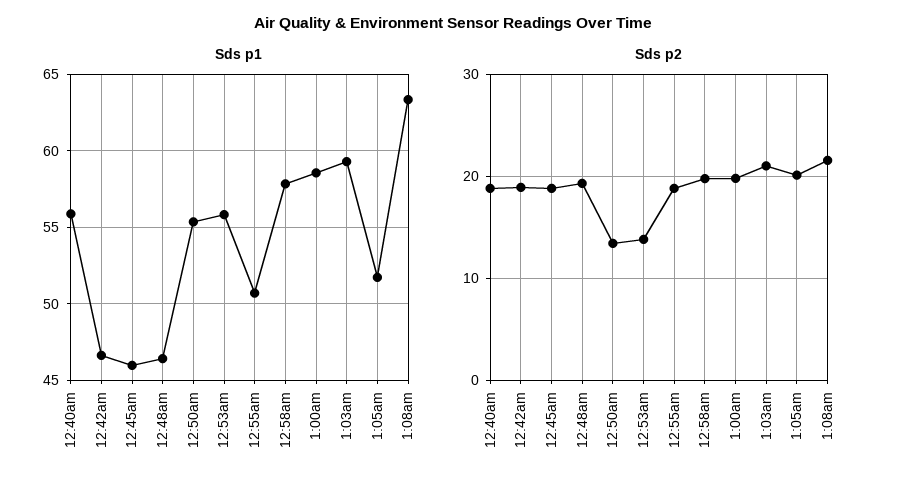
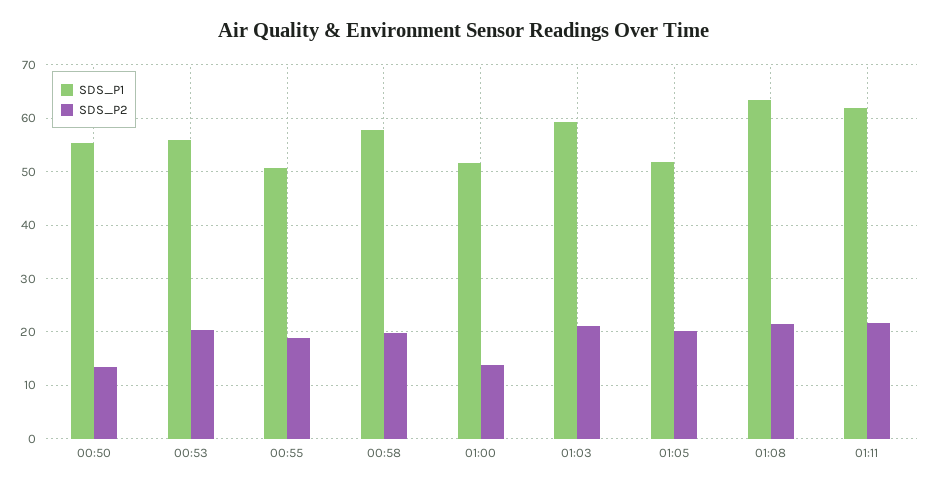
Sds p1, 12:40am: 56 -> none
Sds p1, 12:42am: 46.5 -> none
Sds p1, 12:45am: 46 -> none
Sds p1, 12:48am: 46.5 -> none
Sds p1, 1:00am: 58.5 -> 52
Sds p2, 12:40am: 19 -> none
Sds p2, 12:42am: 19 -> none
Sds p2, 12:45am: 19 -> none
Sds p2, 12:48am: 19 -> none
Sds p2, 12:53am: 14 -> 20
Sds p2, 1:00am: 20 -> 14
Sds p1, 01:11: none -> 62
Sds p2, 01:11: none -> 22

